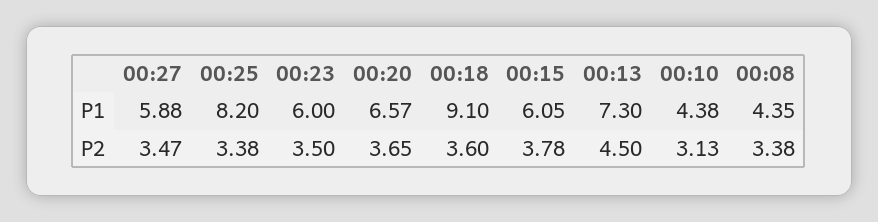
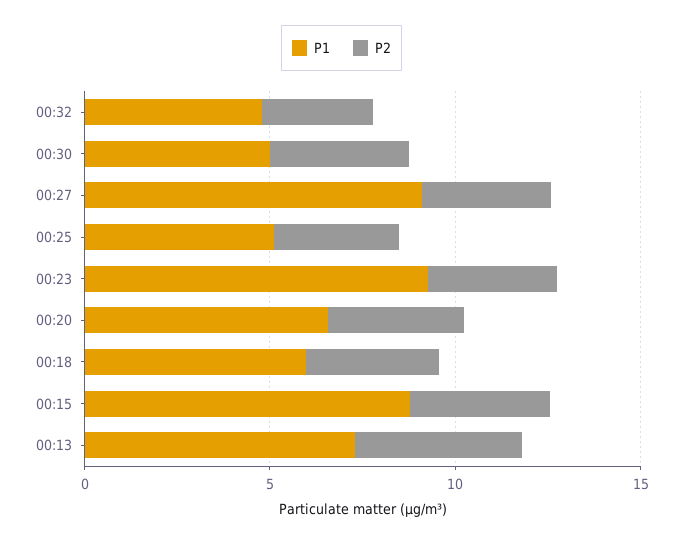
P1, 00:27: 5.88 -> 9
P1, 00:25: 8.2 -> 5
P1, 00:23: 6 -> 9
P1, 00:18: 9.1 -> 6
P1, 00:15: 6.05 -> 9
P1, 00:10: 4.38 -> none
P1, 00:08: 4.35 -> none
P2, 00:10: 3.13 -> none
P2, 00:08: 3.38 -> none
P1, 00:32: none -> 5
P2, 00:32: none -> 3
P1, 00:30: none -> 5
P2, 00:30: none -> 4

